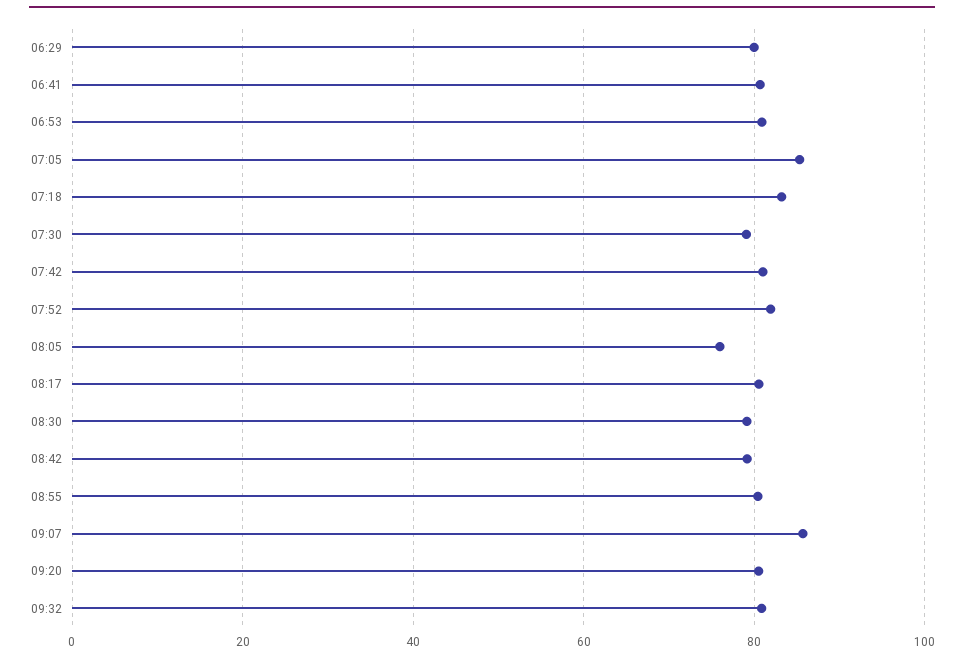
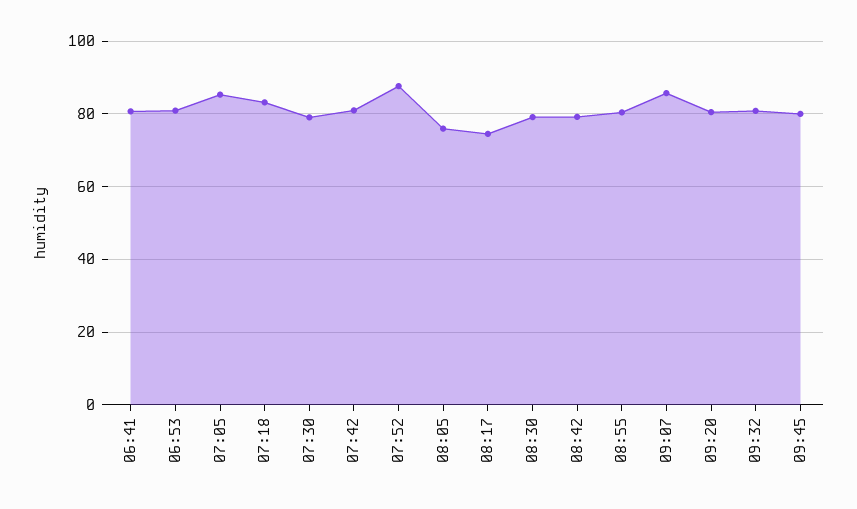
06:29: 80 -> none
07:52: 82 -> 88
08:17: 80 -> 74
09:45: none -> 80

